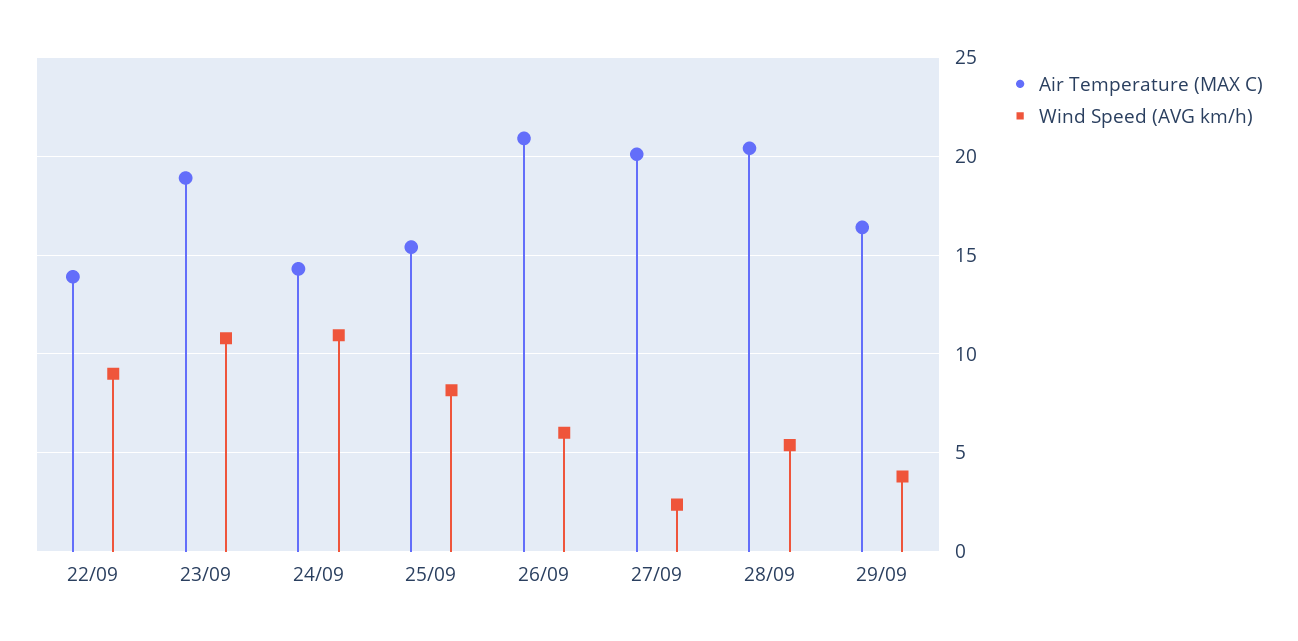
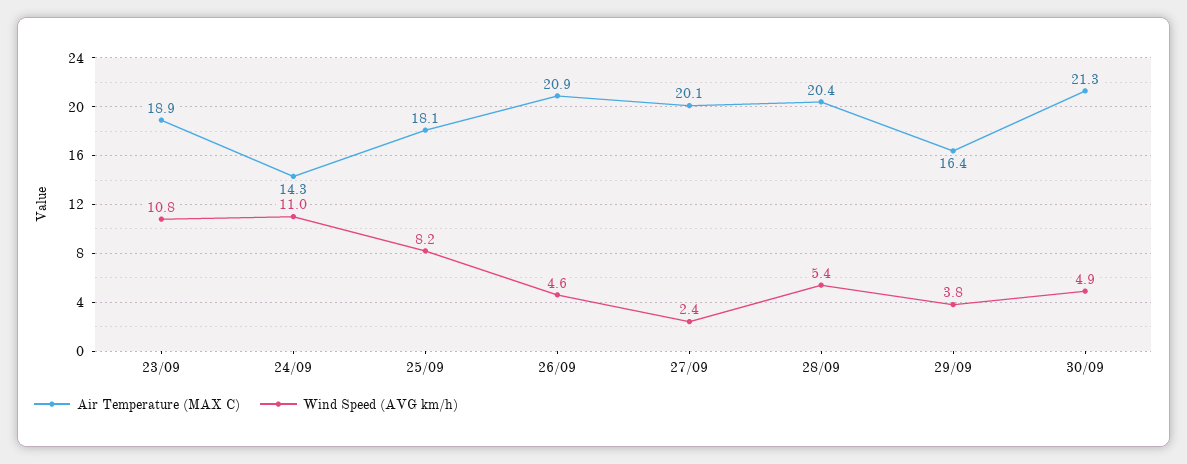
Air Temperature (MAX C), 22/09: 14 -> none
Wind Speed (AVG km/h), 22/09: 9 -> none
Air Temperature (MAX C), 25/09: 15.5 -> 18.1
Wind Speed (AVG km/h), 26/09: 6 -> 4.6
Air Temperature (MAX C), 30/09: none -> 21.3
Wind Speed (AVG km/h), 30/09: none -> 4.9

